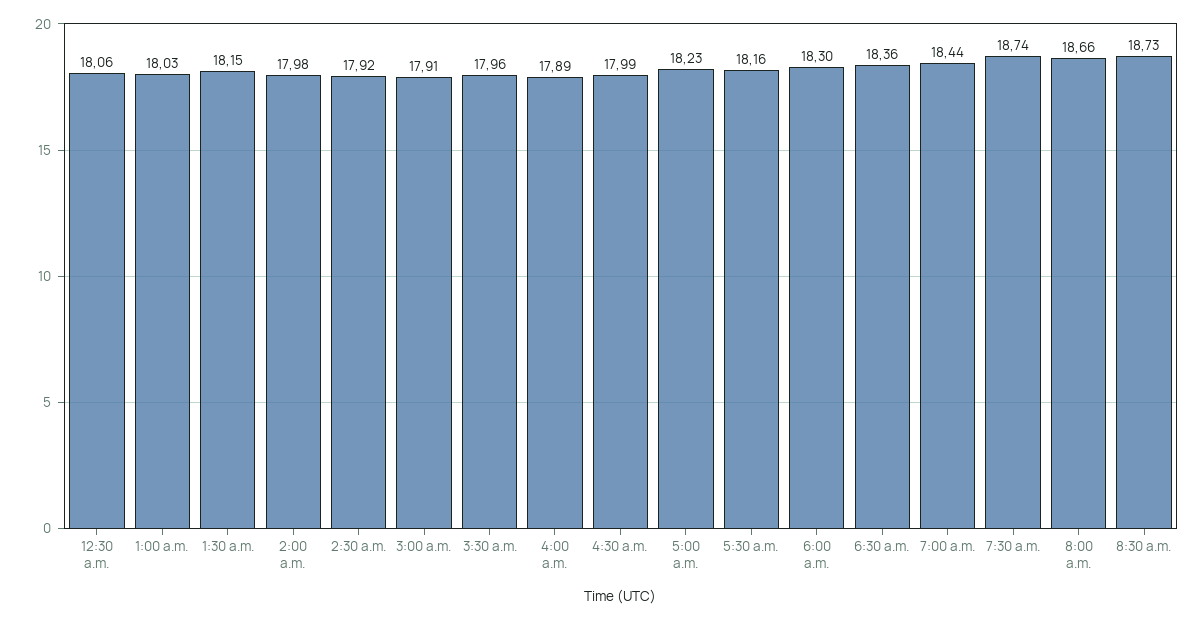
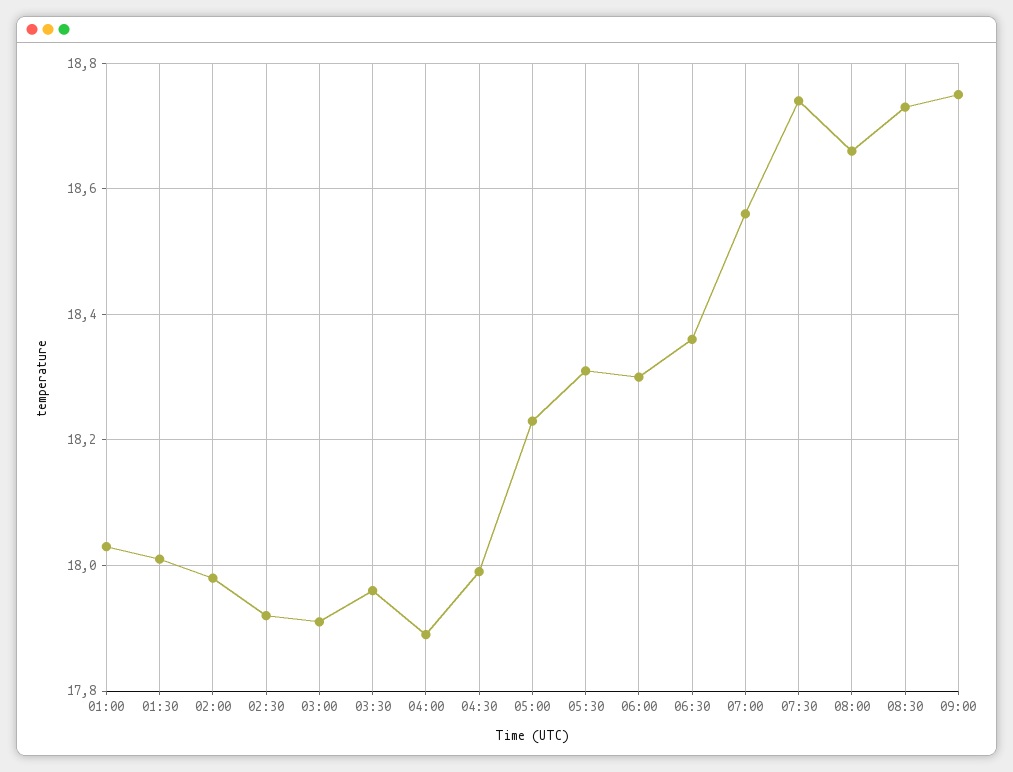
12:30 a.m.: 18.06 -> none
1:30 a.m.: 18.15 -> 18
5:30 a.m.: 18.16 -> 18.3
7:00 a.m.: 18.44 -> 18.55
09:00: none -> 18.75

